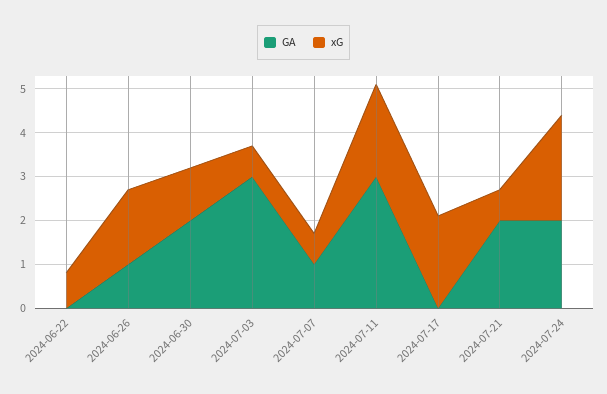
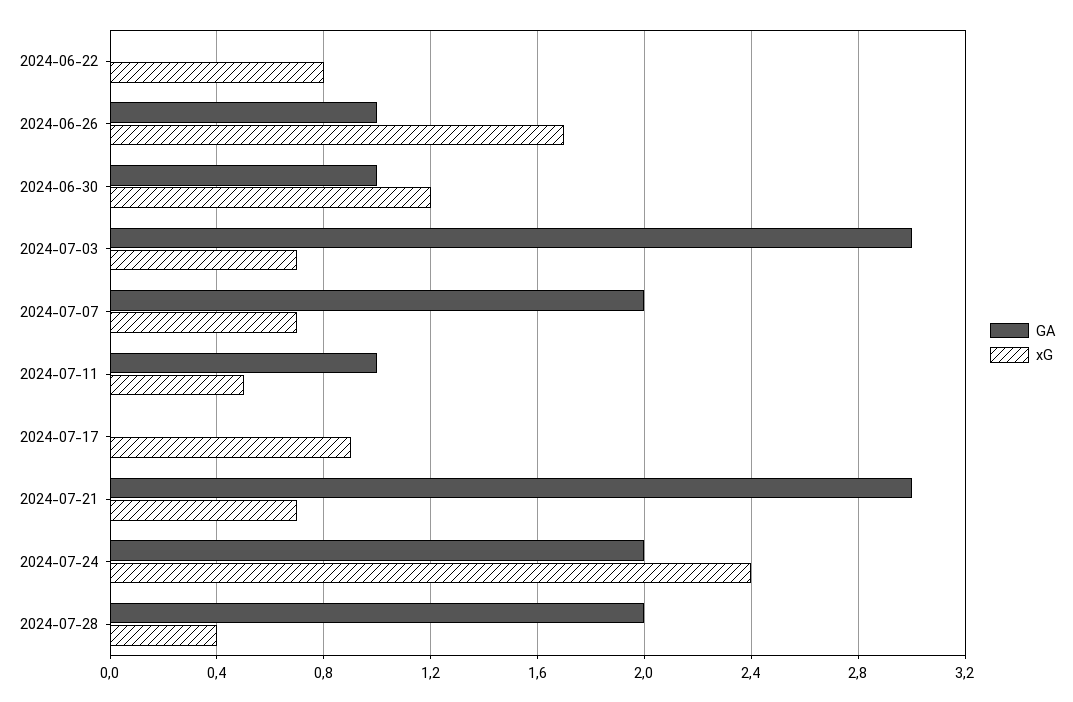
GA, 2024-06-30: 2 -> 1
GA, 2024-07-07: 1 -> 2
GA, 2024-07-11: 3 -> 1
xG, 2024-07-11: 2 -> 0.5
xG, 2024-07-17: 2 -> 0.9
GA, 2024-07-21: 2 -> 3
GA, 2024-07-28: none -> 2
xG, 2024-07-28: none -> 0.4

